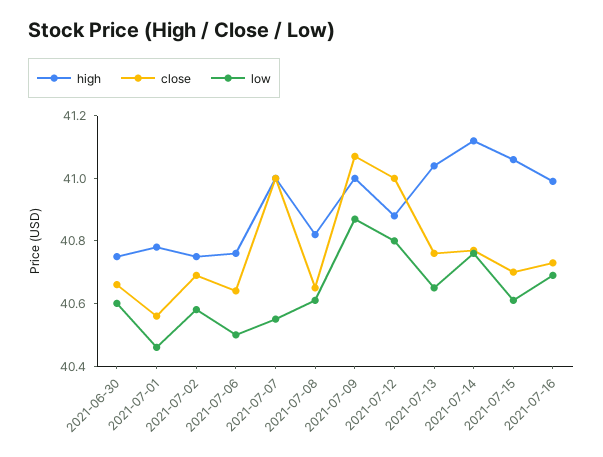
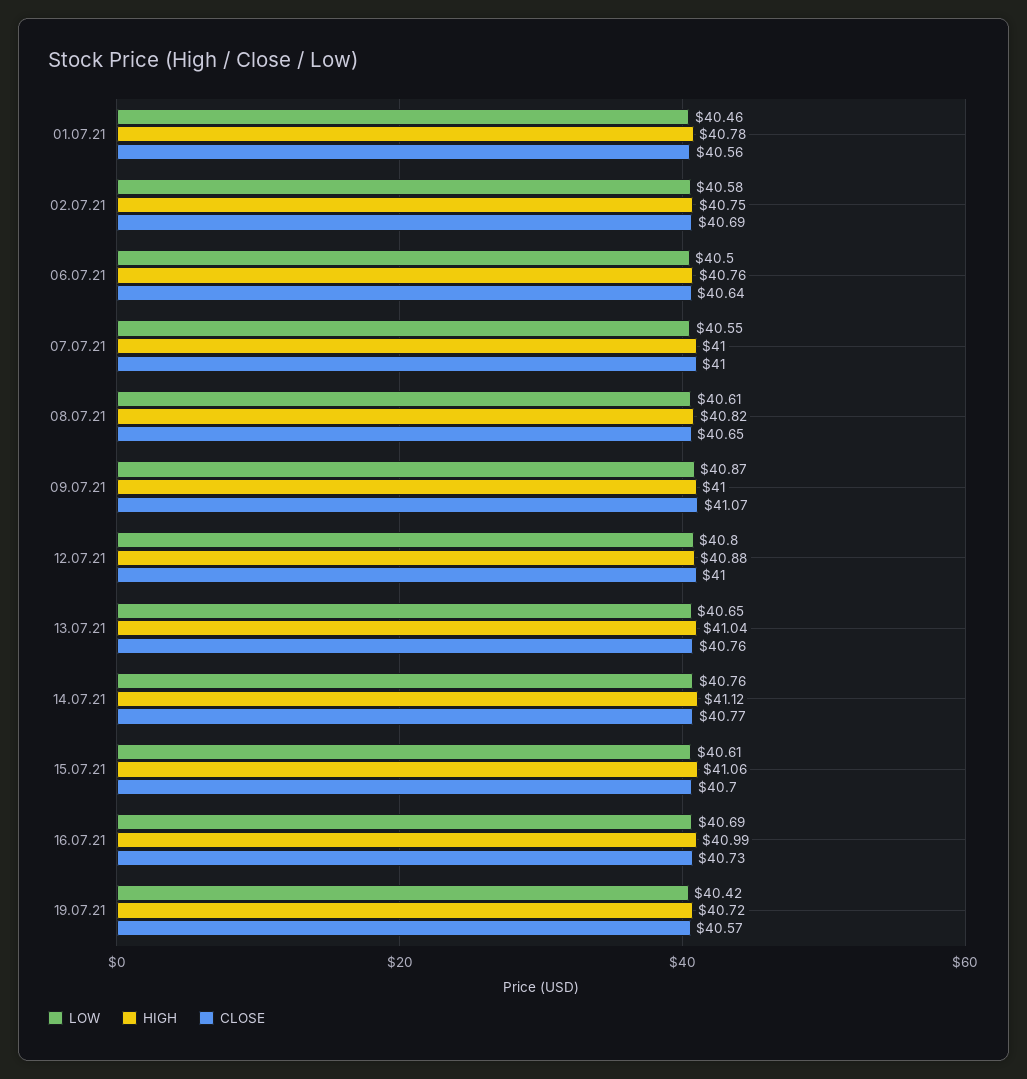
high, 2021-06-30: 40.75 -> none
close, 2021-06-30: 40.65 -> none
low, 2021-06-30: 40.6 -> none
low, 19.07.21: none -> 40.42
high, 19.07.21: none -> 40.72
close, 19.07.21: none -> 40.57

